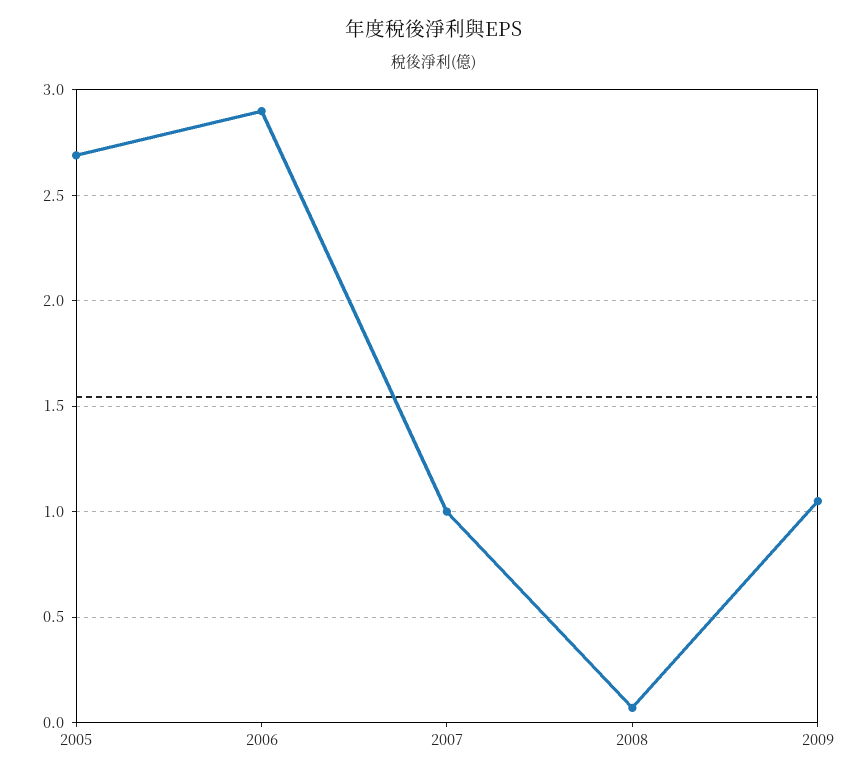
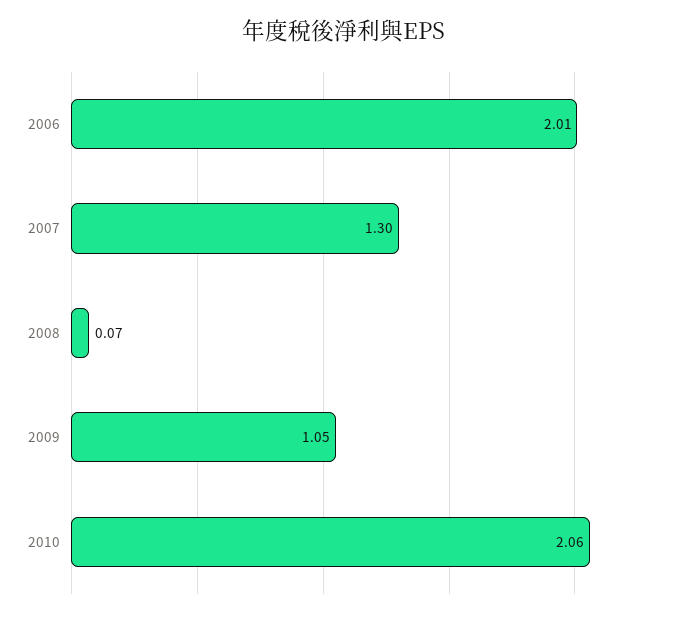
2005: 2.7 -> none
2006: 2.9 -> 2.01
2007: 1 -> 1.3
2010: none -> 2.06

